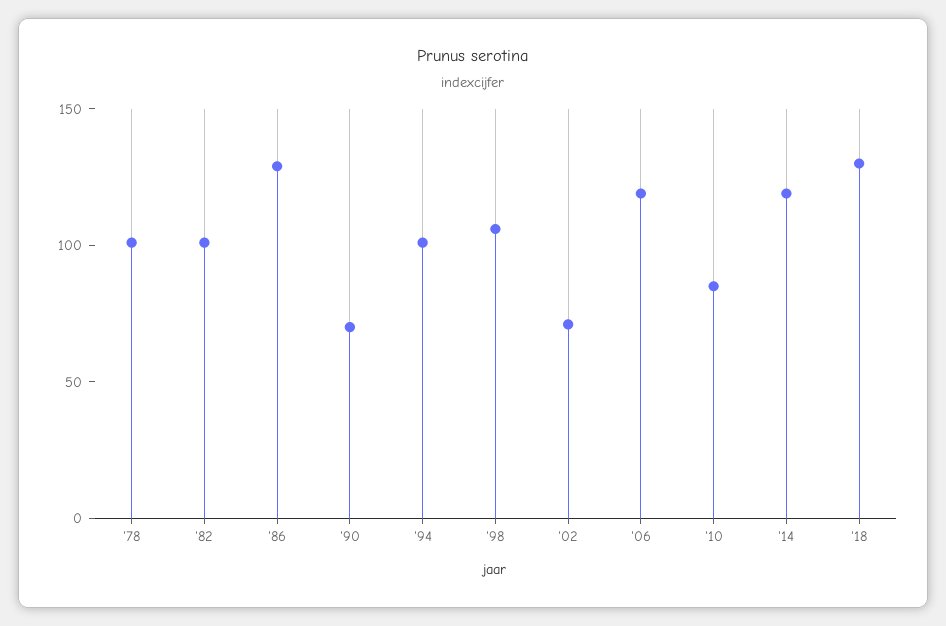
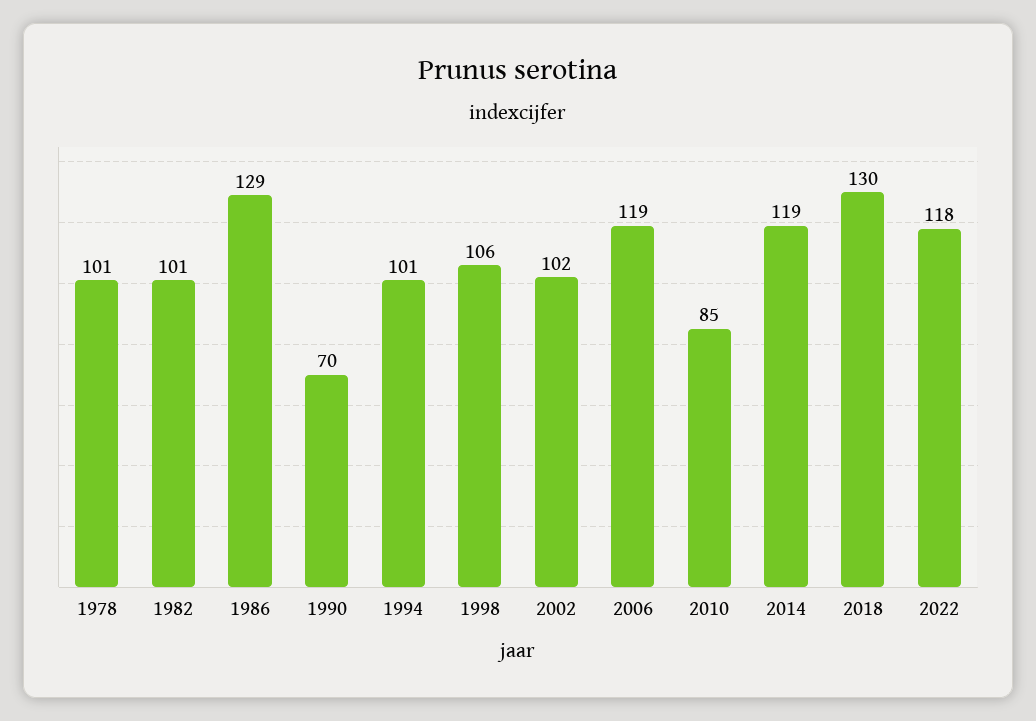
'02: 70 -> 102
2022: none -> 118

